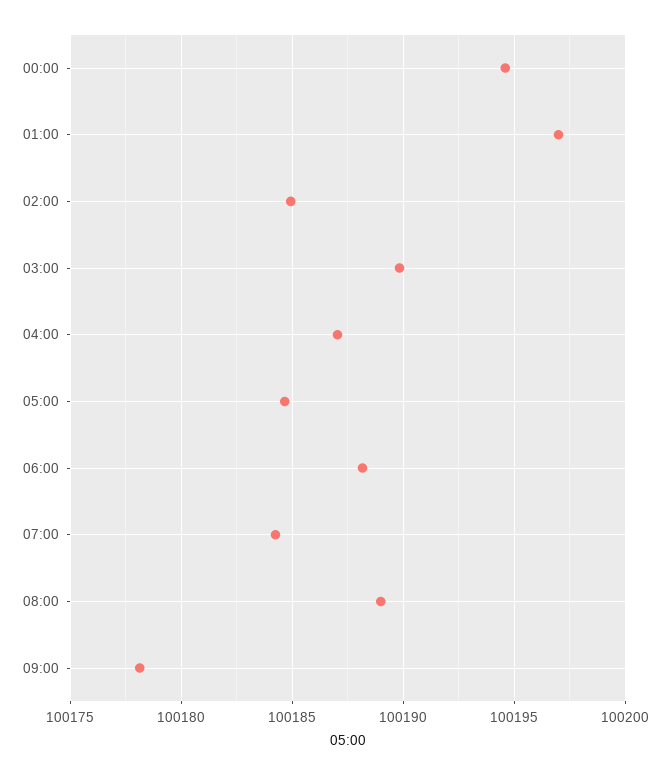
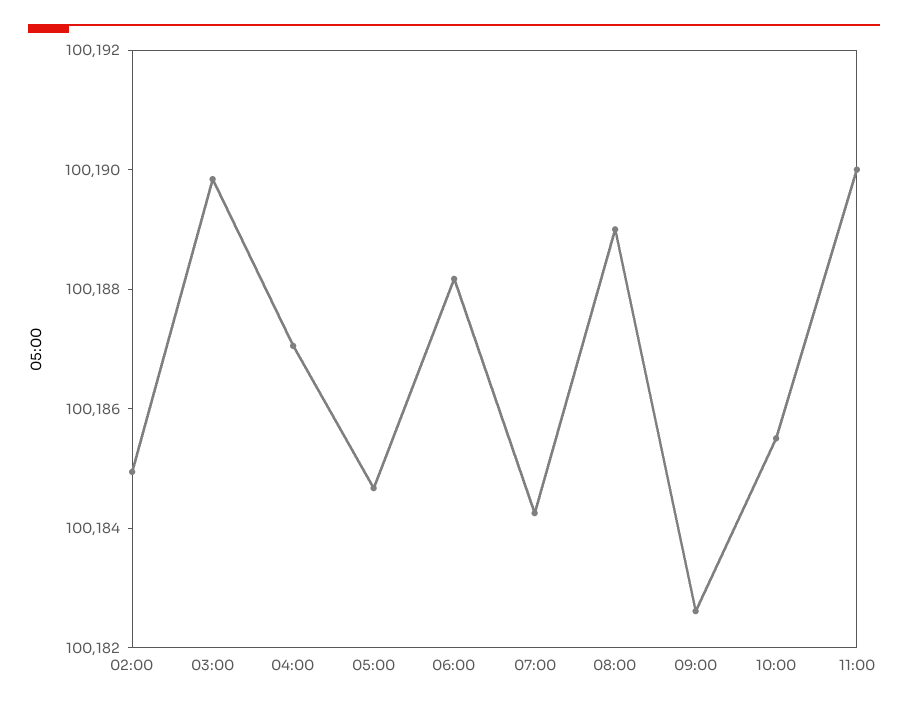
00:00: 100194.5 -> none
01:00: 100197 -> none
09:00: 100178 -> 100182.5
10:00: none -> 100185.5
11:00: none -> 100190

